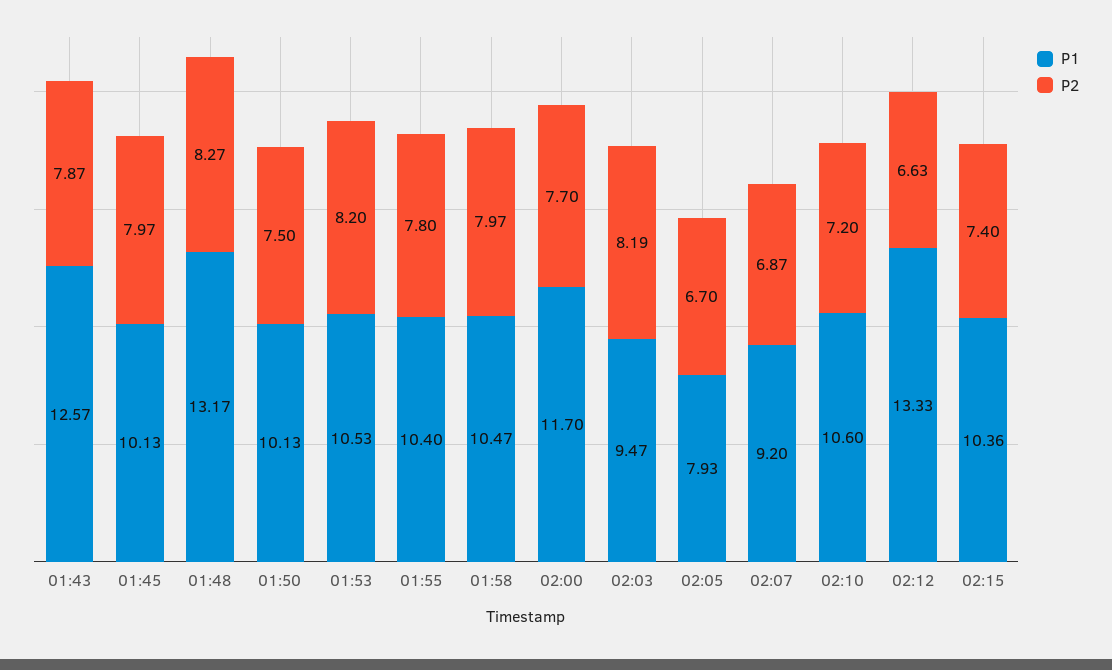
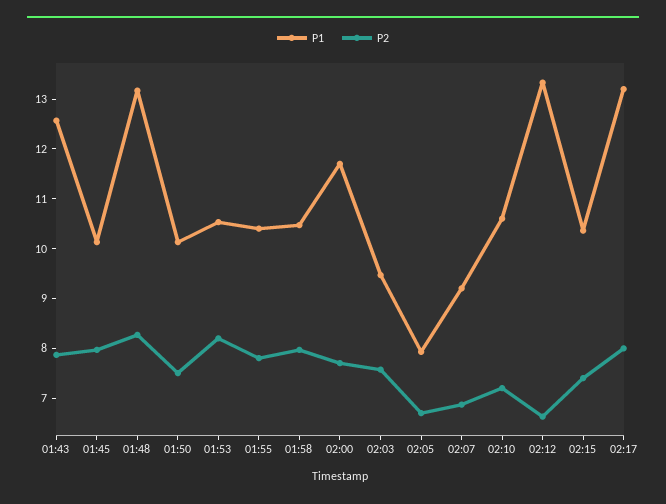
P2, 02:03: 8.19 -> 7.6
P1, 02:17: none -> 13.2
P2, 02:17: none -> 8

